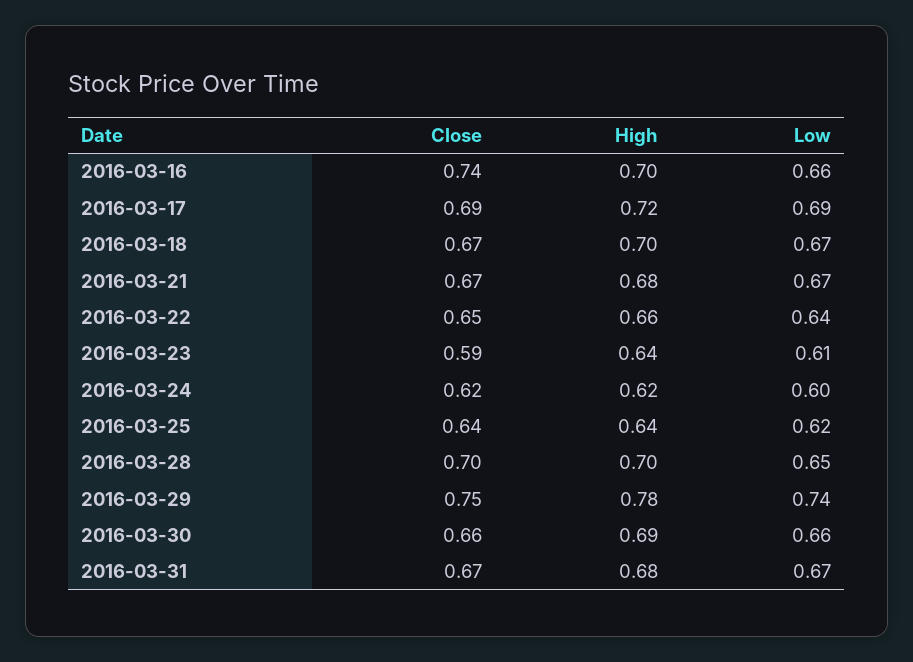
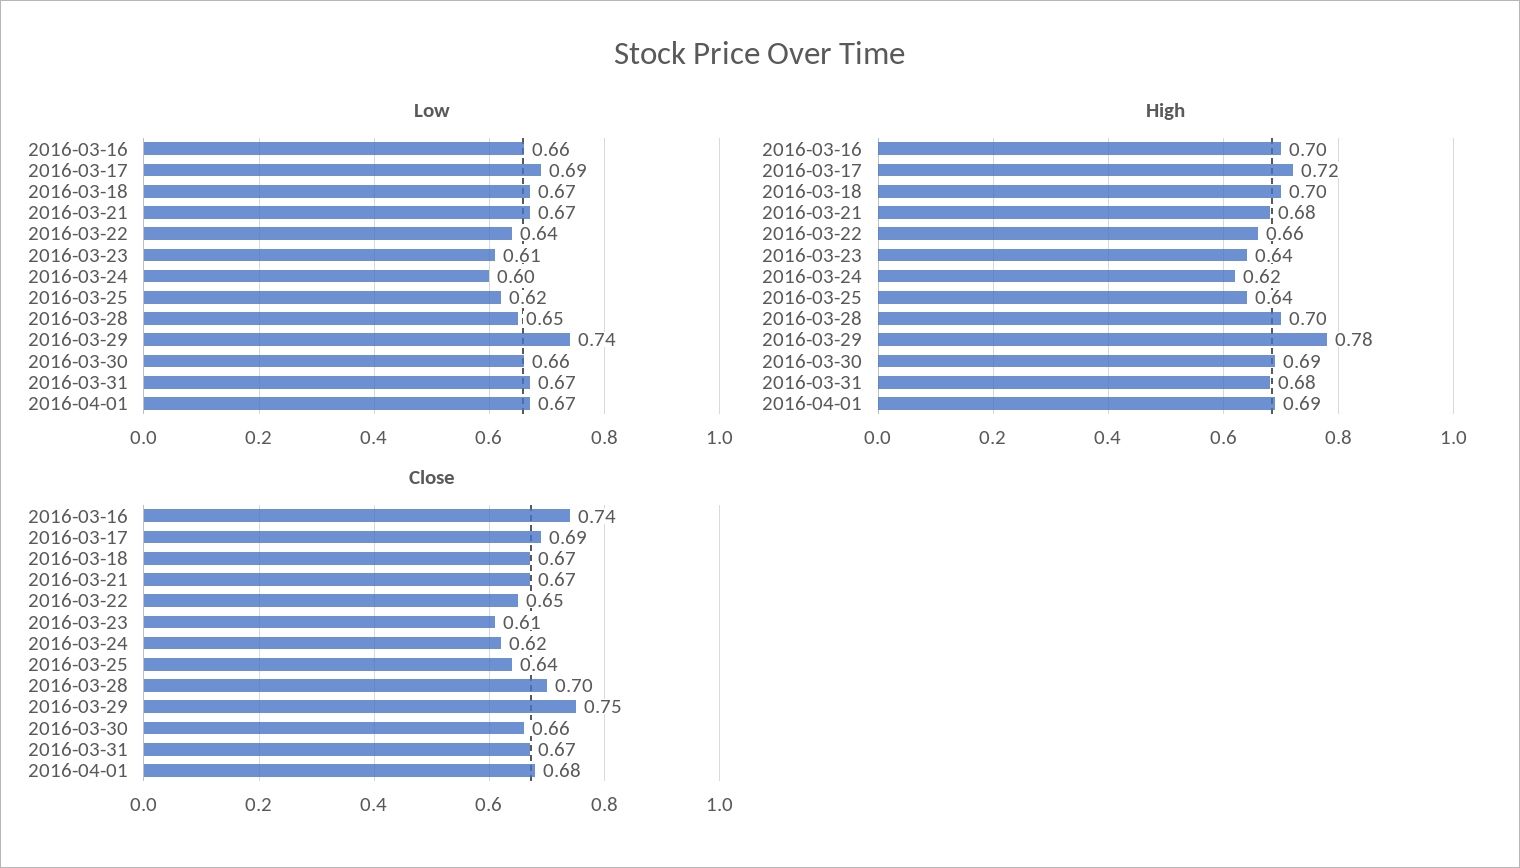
Close, 2016-03-23: 0.59 -> 0.61
Low, 2016-04-01: none -> 0.67
High, 2016-04-01: none -> 0.69
Close, 2016-04-01: none -> 0.68

